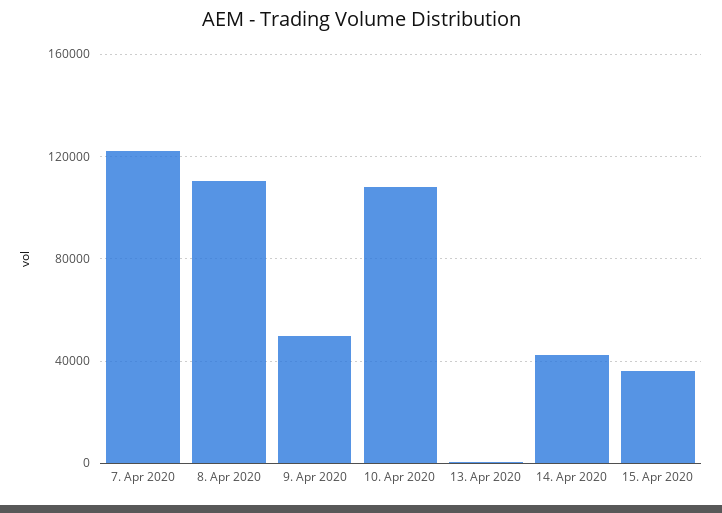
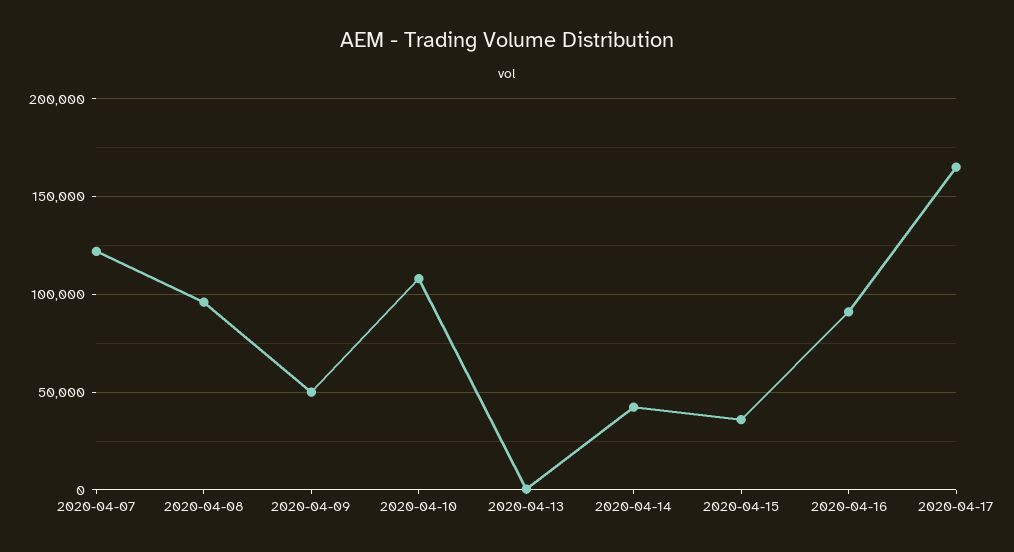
8. Apr 2020: 110000 -> 95000
2020-04-16: none -> 90000
2020-04-17: none -> 165000

